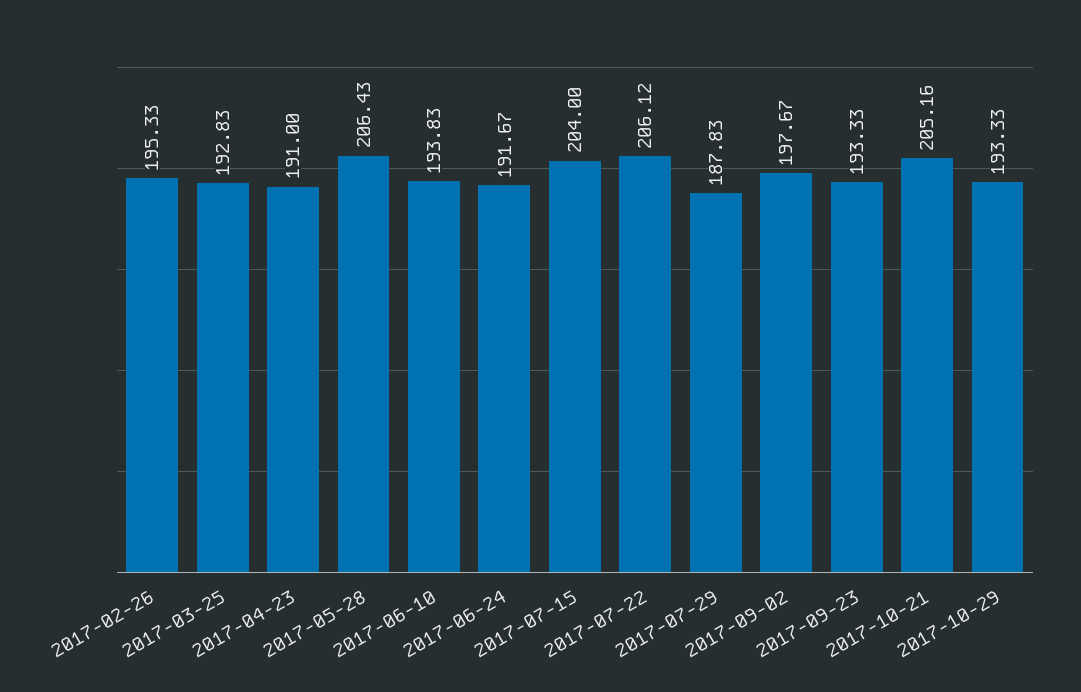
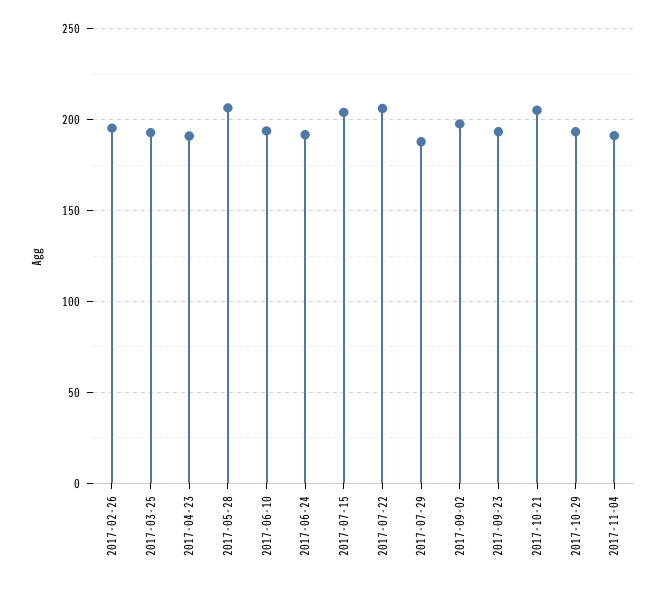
2017-11-04: none -> 190

